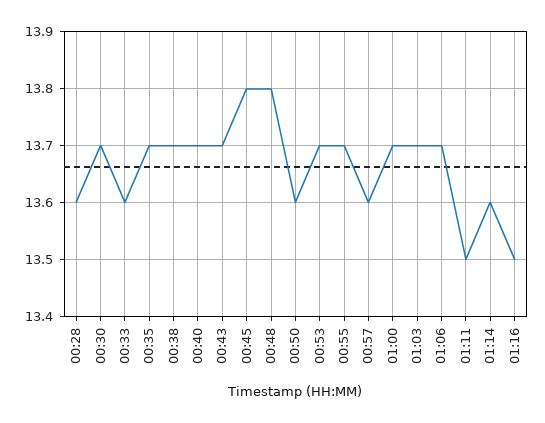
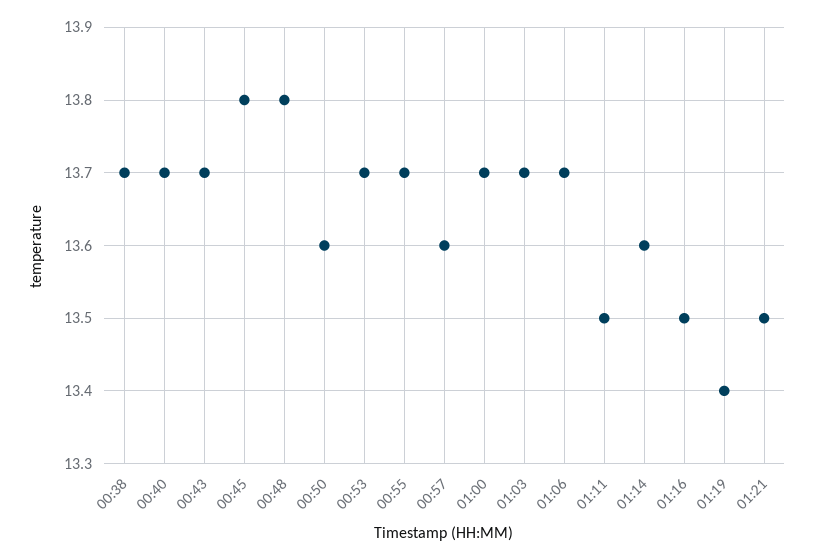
00:28: 13.6 -> none
00:30: 13.7 -> none
00:33: 13.6 -> none
00:35: 13.7 -> none
01:19: none -> 13.4
01:21: none -> 13.5

